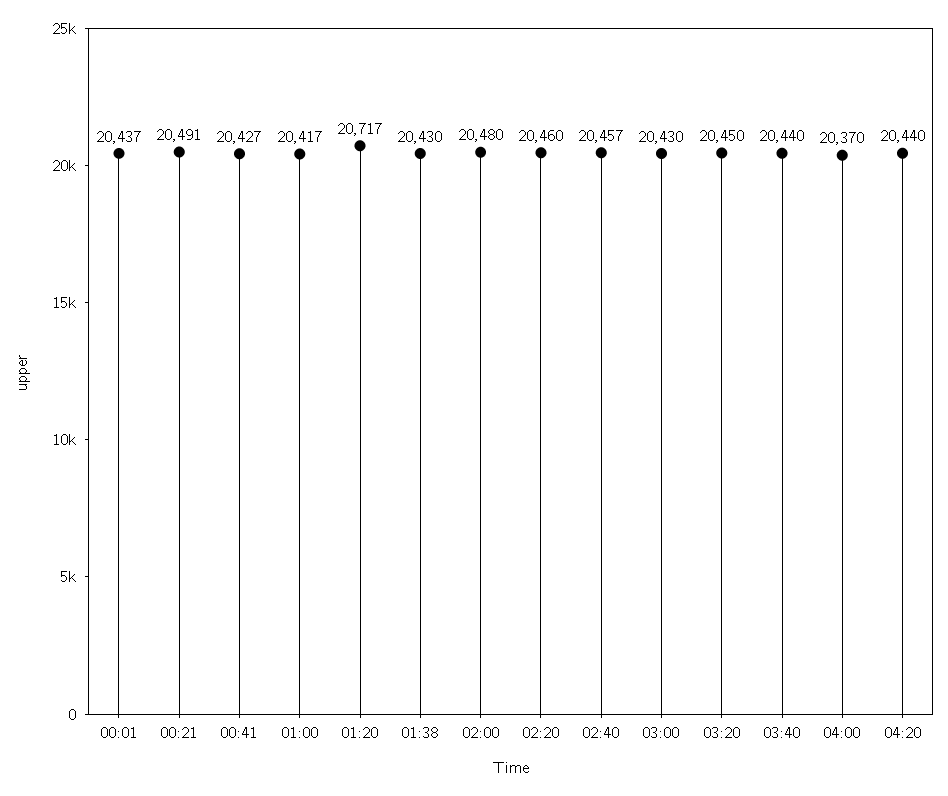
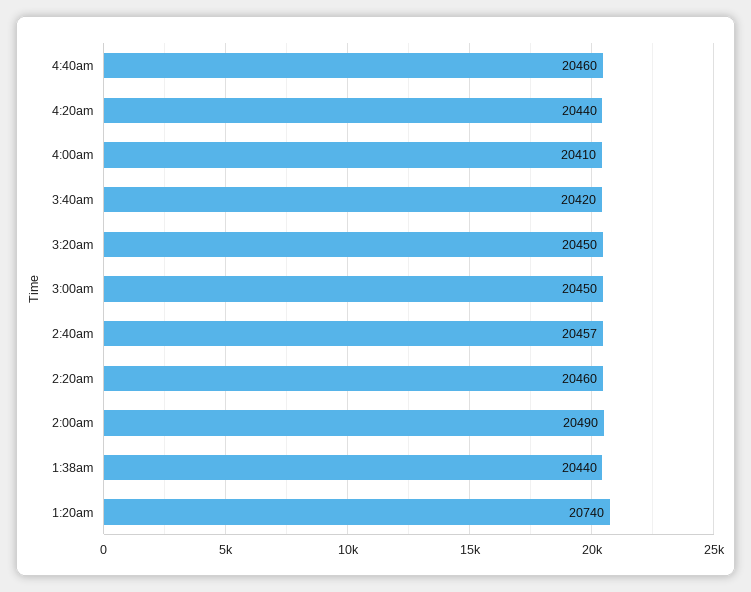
00:01: 20437 -> none
00:21: 20491 -> none
00:41: 20427 -> none
01:00: 20417 -> none
01:20: 20717 -> 20740
01:38: 20430 -> 20440
02:00: 20480 -> 20490
03:00: 20430 -> 20450
03:40: 20440 -> 20420
04:00: 20370 -> 20410
4:40am: none -> 20460

